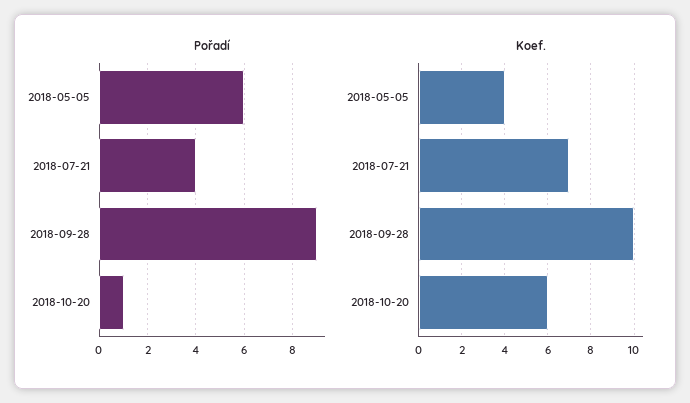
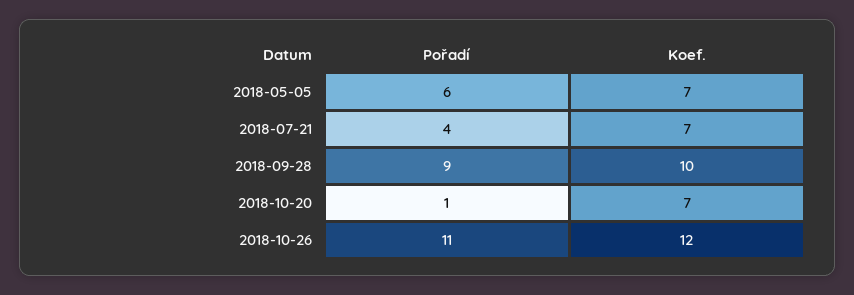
Koef., 2018-05-05: 4 -> 7
Koef., 2018-10-20: 6 -> 7
Pořadí, 2018-10-26: none -> 11
Koef., 2018-10-26: none -> 12

